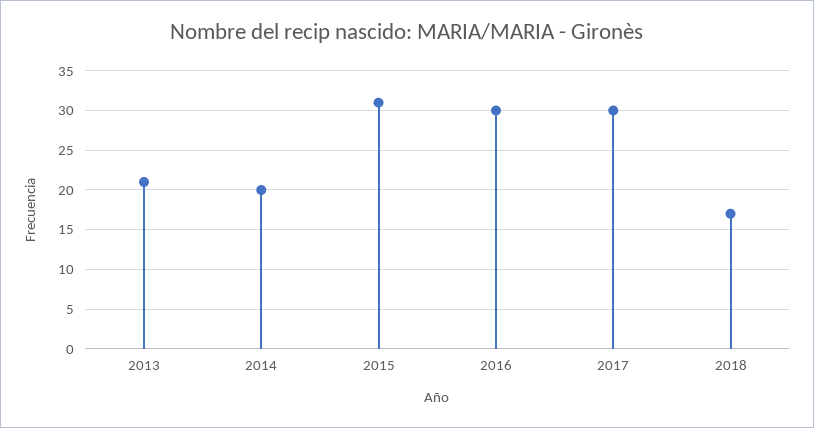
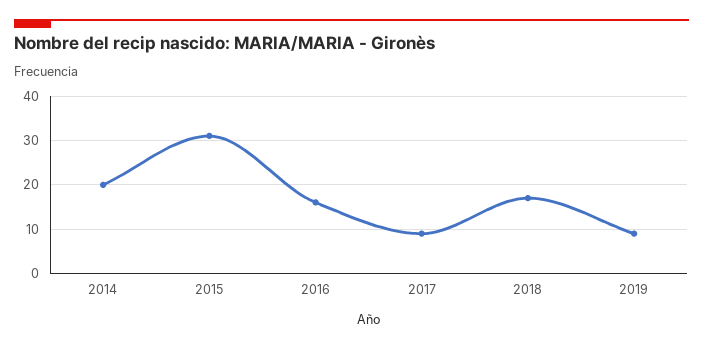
2013: 21 -> none
2016: 30 -> 15
2017: 30 -> 10
2019: none -> 10

